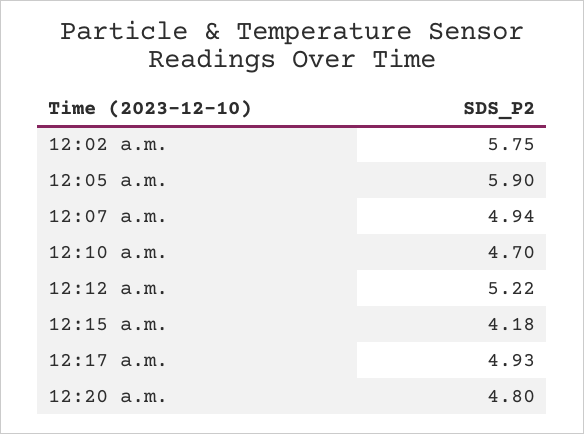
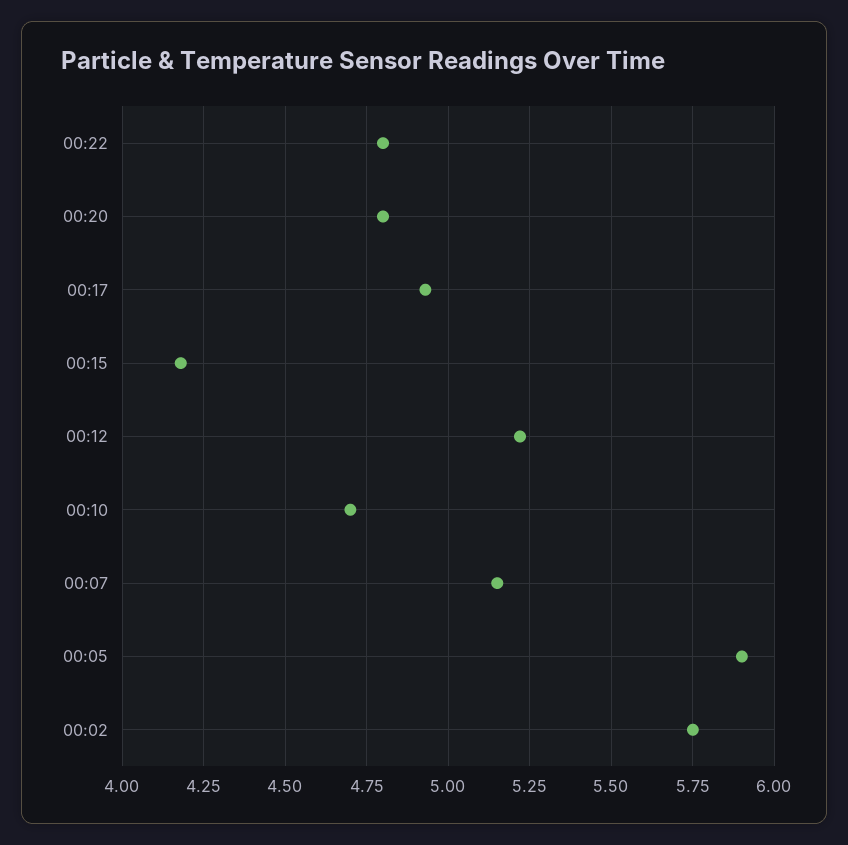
12:07 a.m.: 4.94 -> 5.15
00:22: none -> 4.8

